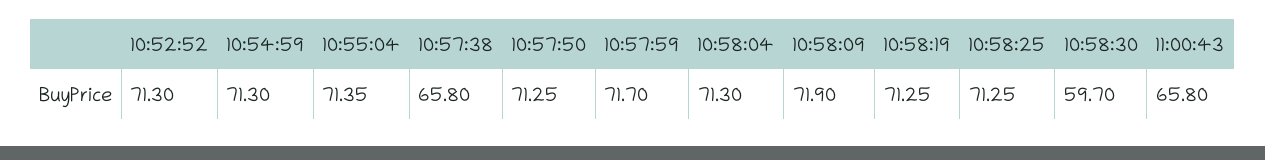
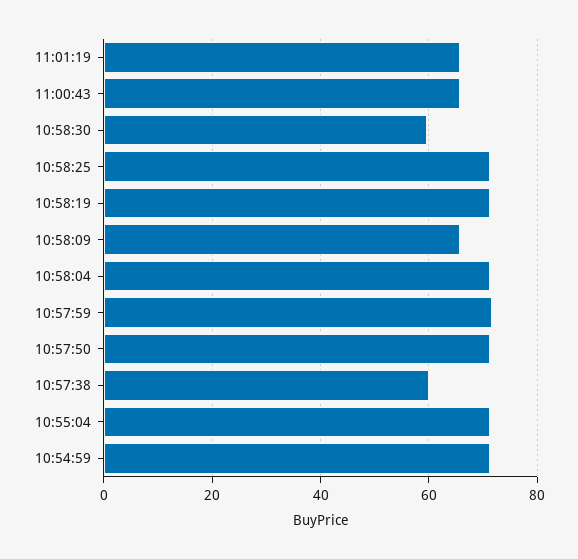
10:52:52: 71.3 -> none
10:57:38: 65.8 -> 60
10:58:09: 71.9 -> 66
11:01:19: none -> 66

